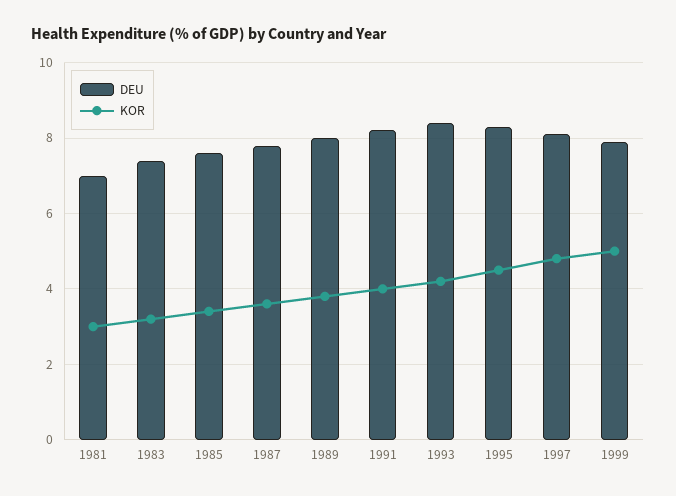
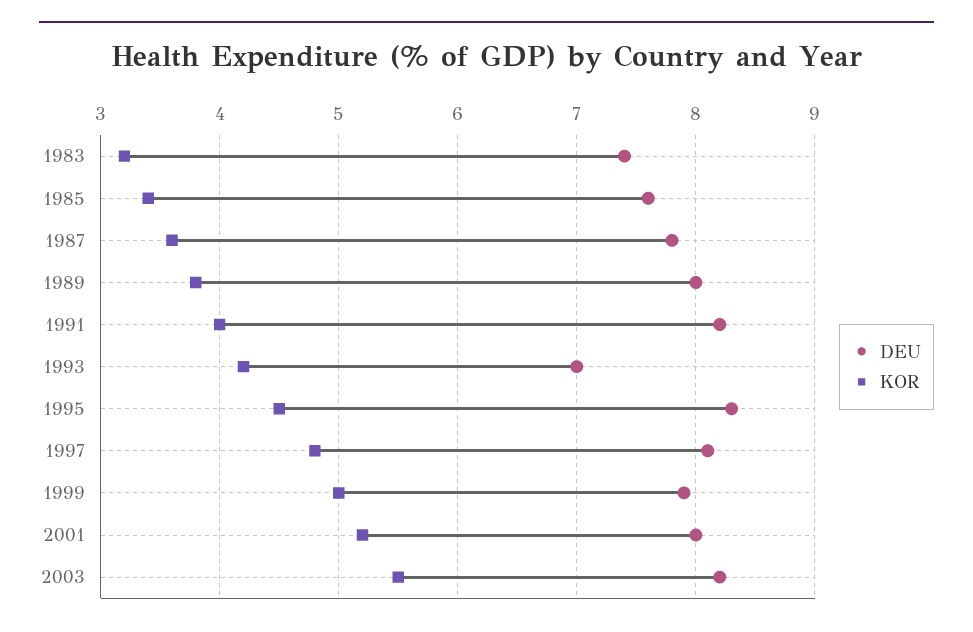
DEU, 1981: 7 -> none
KOR, 1981: 3 -> none
DEU, 1993: 8.5 -> 7
DEU, 2001: none -> 8
KOR, 2001: none -> 5.2
DEU, 2003: none -> 8.2
KOR, 2003: none -> 5.5

